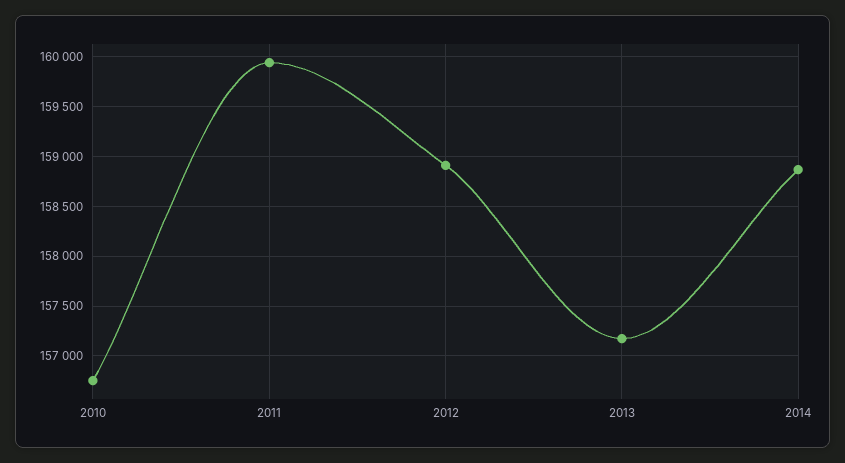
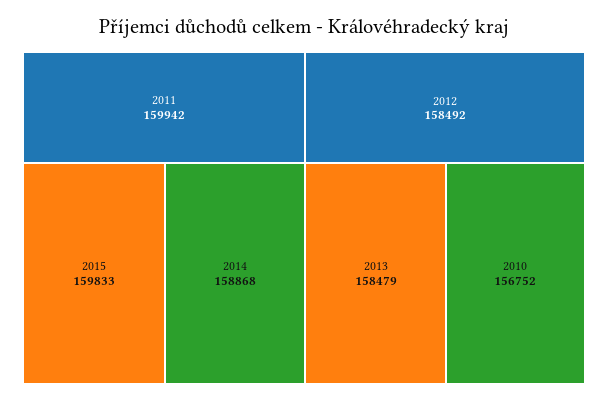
2012: 158900 -> 158492
2013: 157200 -> 158479
2015: none -> 159833

